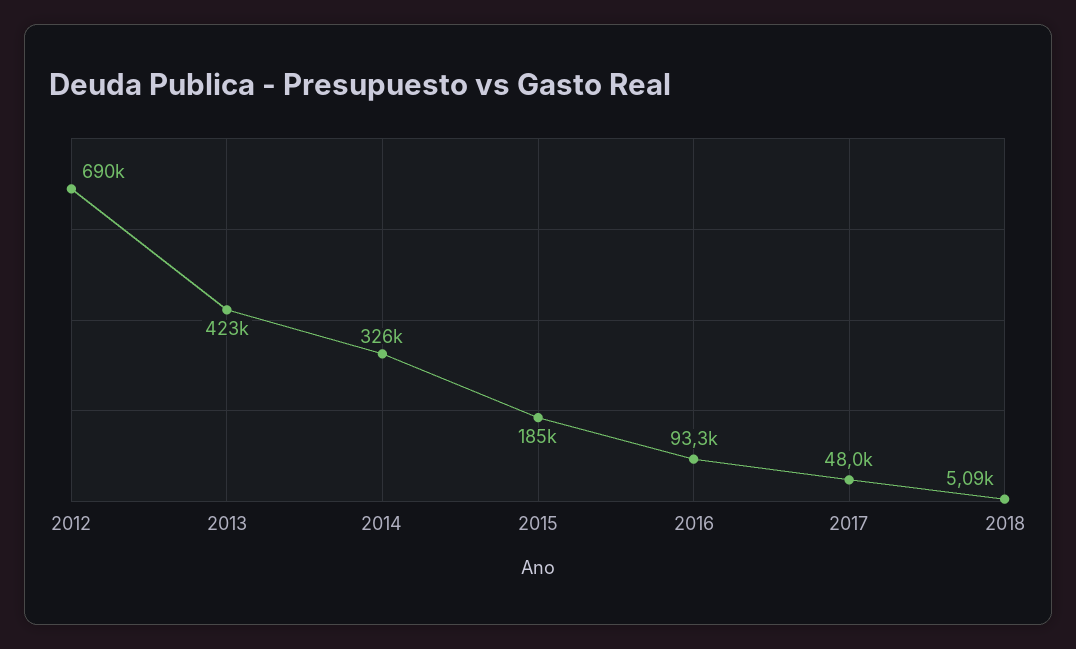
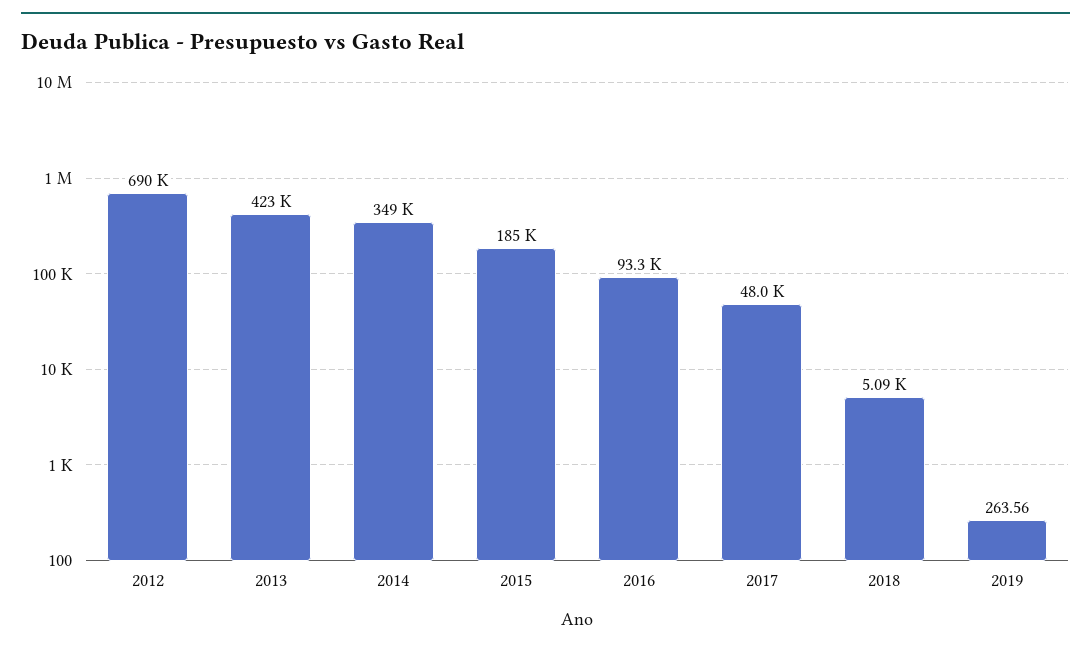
2014: 326000 -> 349000
2019: none -> 263.56

